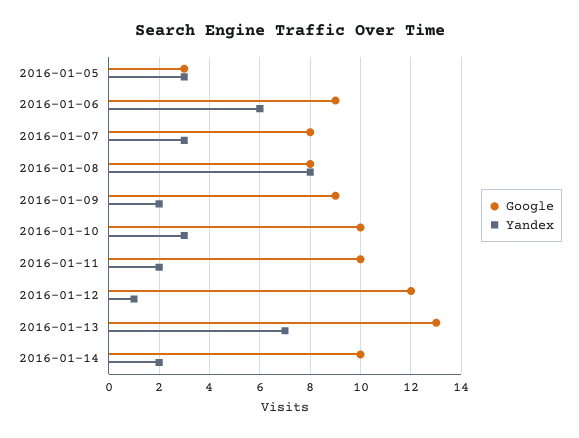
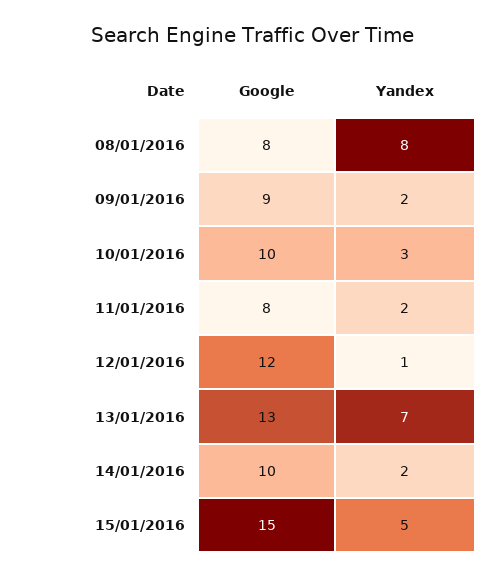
Google, 2016-01-05: 3 -> none
Yandex, 2016-01-05: 3 -> none
Google, 2016-01-06: 9 -> none
Yandex, 2016-01-06: 6 -> none
Google, 2016-01-07: 8 -> none
Yandex, 2016-01-07: 3 -> none
Google, 2016-01-11: 10 -> 8
Google, 15/01/2016: none -> 15
Yandex, 15/01/2016: none -> 5

